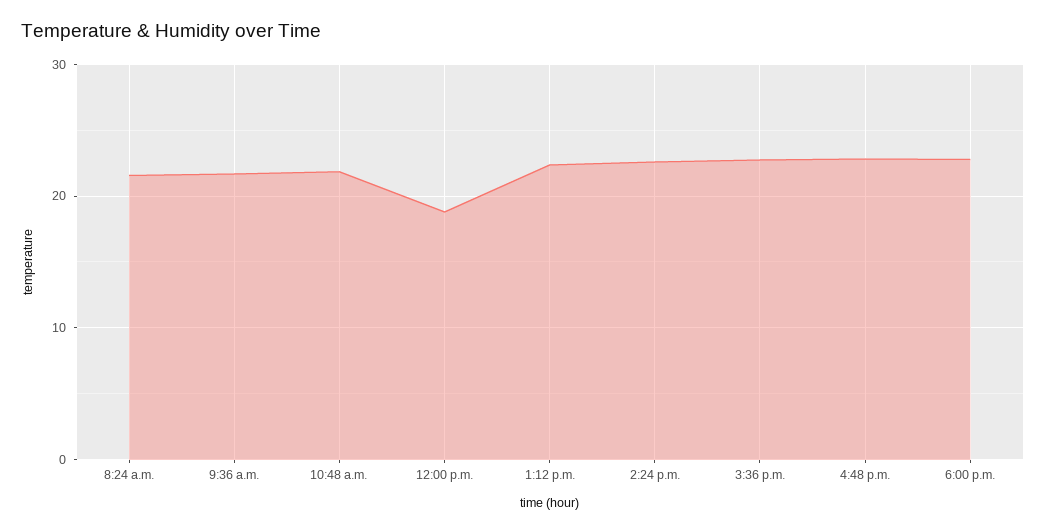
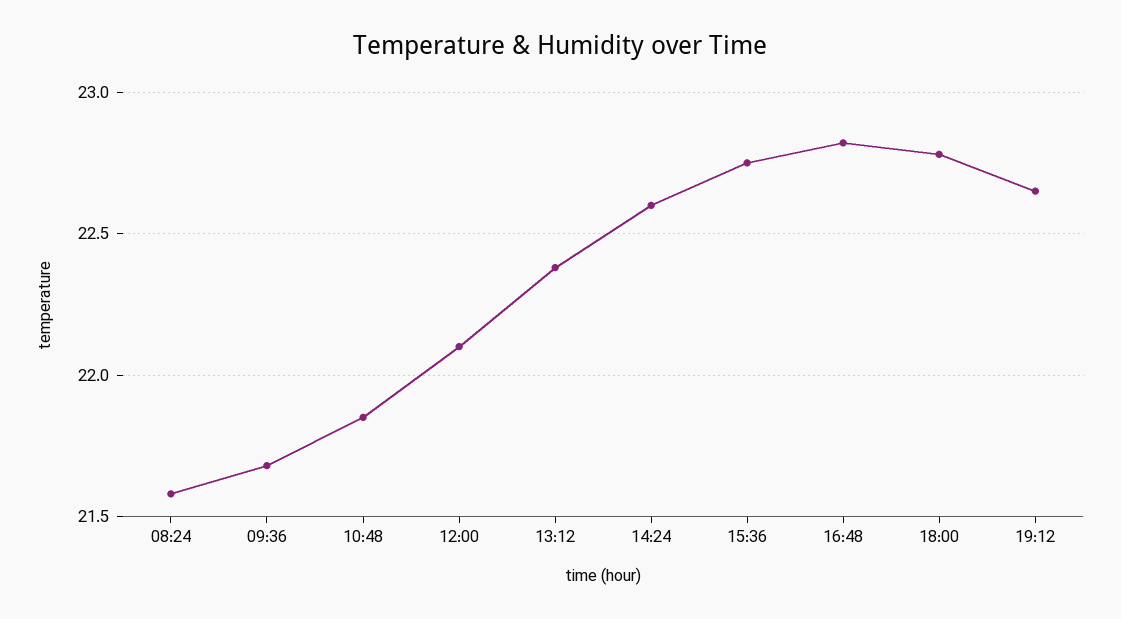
12:00 p.m.: 19 -> 22.1
19:12: none -> 22.65

